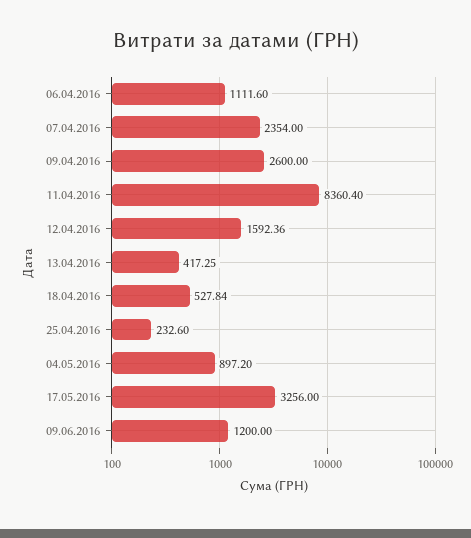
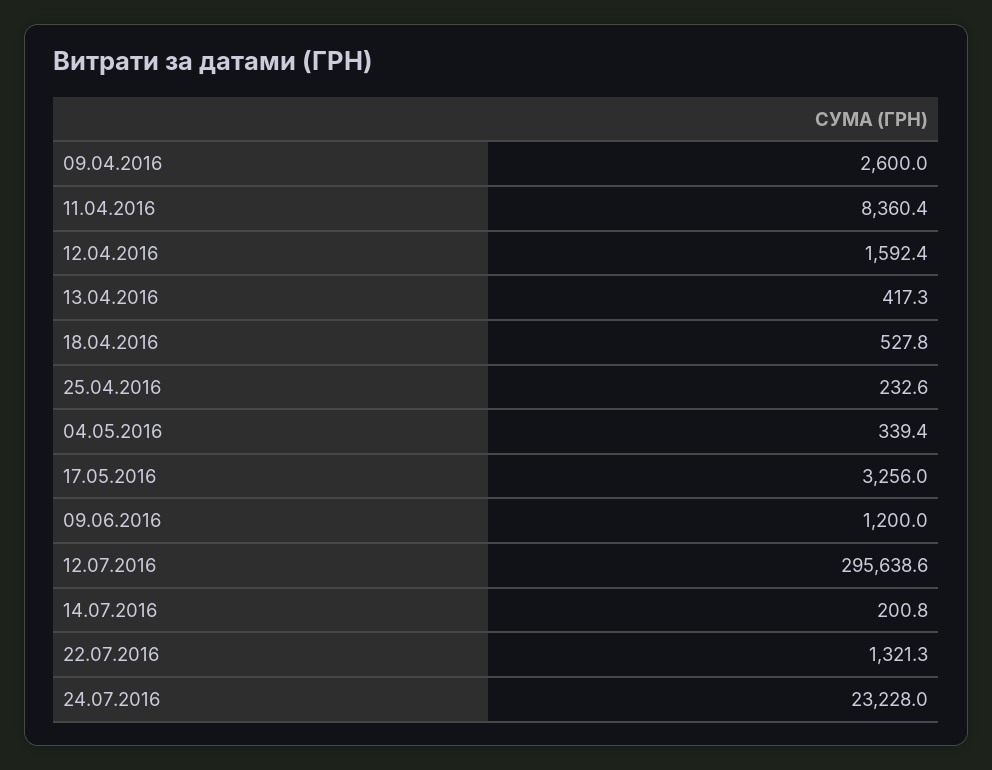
06.04.2016: 1111.6 -> none
07.04.2016: 2354 -> none
04.05.2016: 897.2 -> 339.4
12.07.2016: none -> 295638.6
14.07.2016: none -> 200.8
22.07.2016: none -> 1321.3
24.07.2016: none -> 23228

